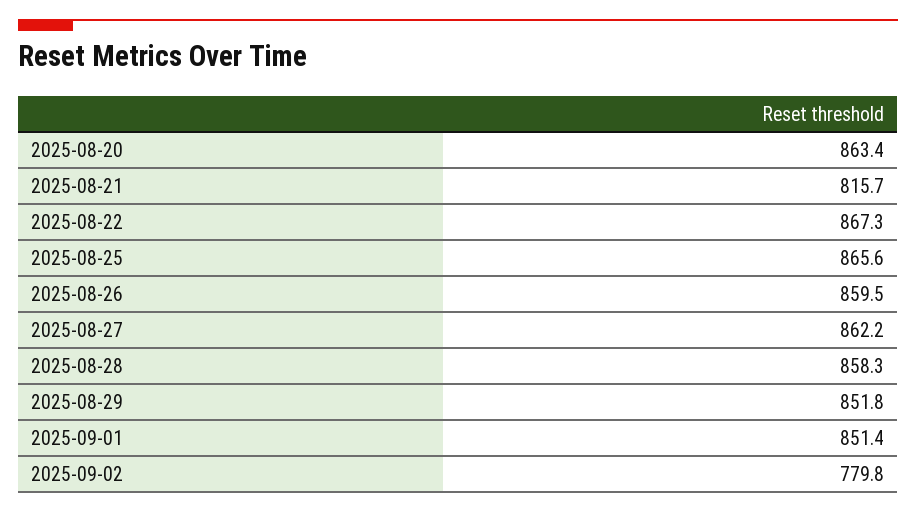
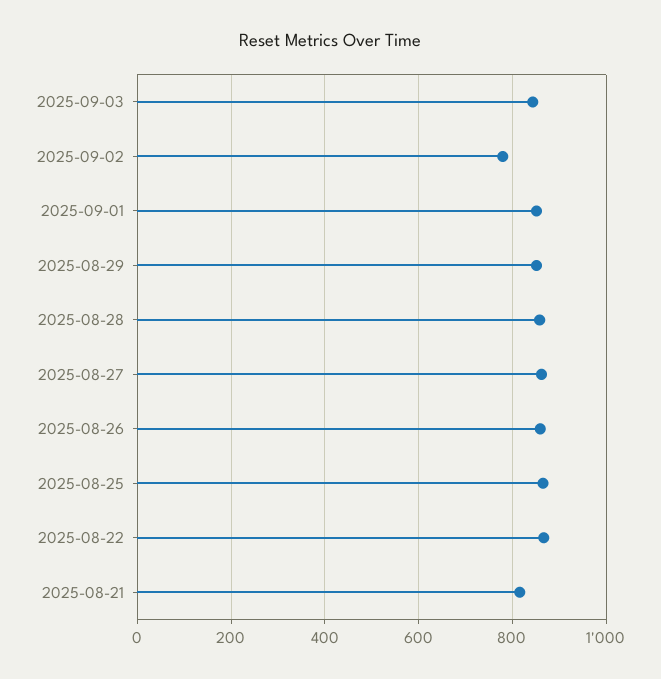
2025-08-20: 863.4 -> none
2025-09-03: none -> 840

